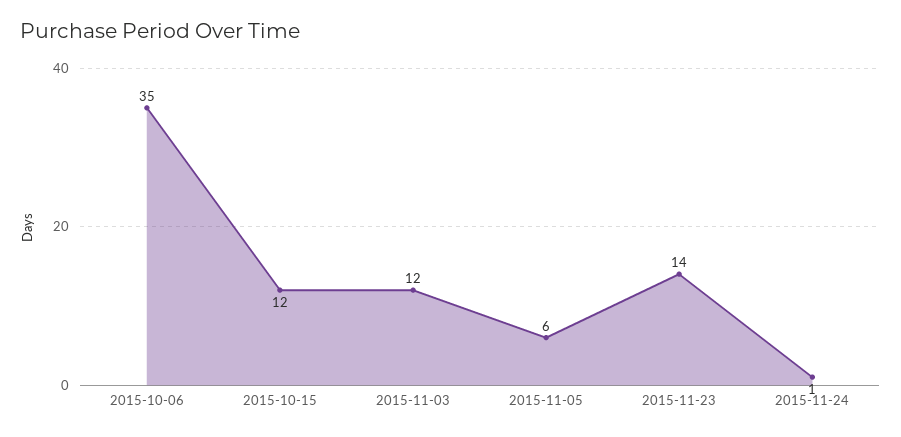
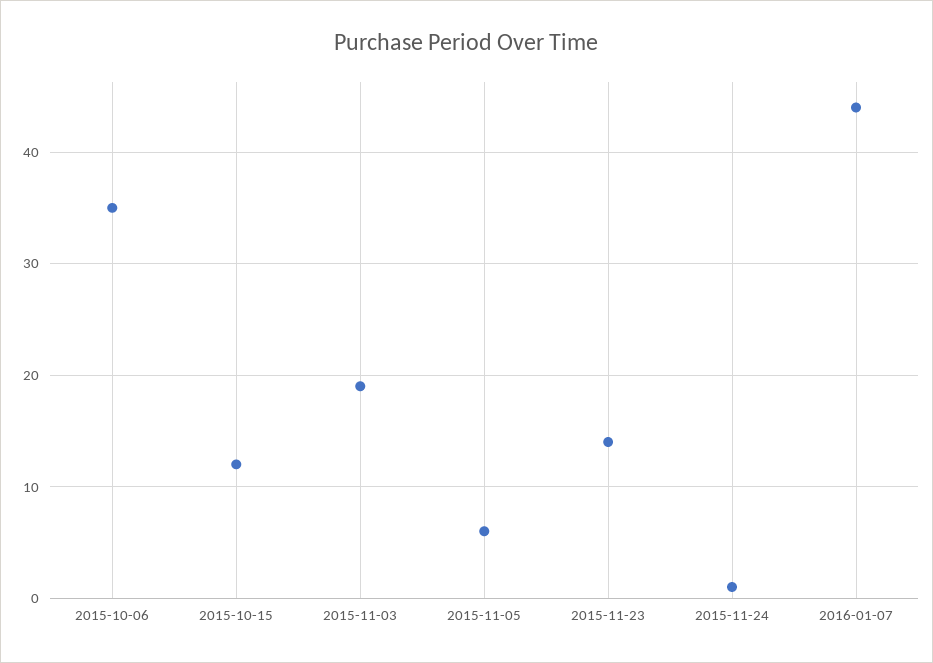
2015-11-03: 12 -> 19
2016-01-07: none -> 44

